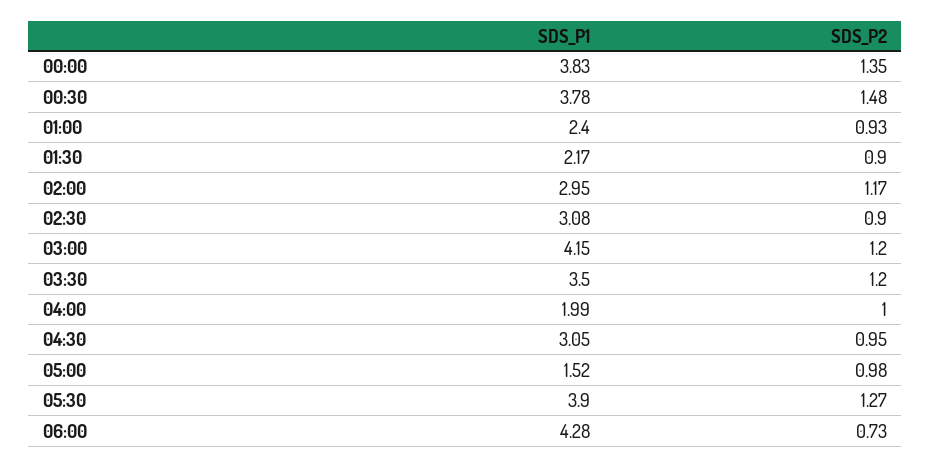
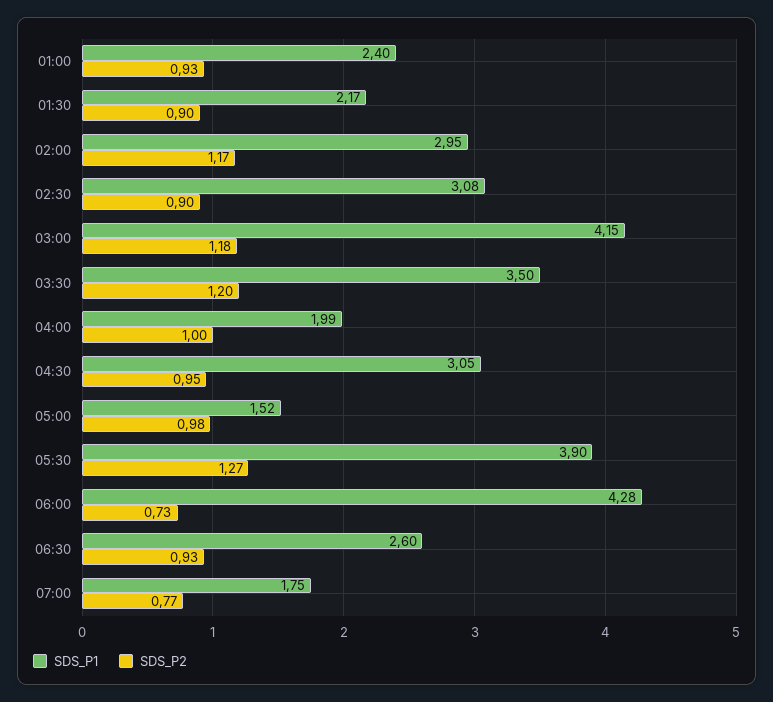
SDS_P1, 00:00: 3.83 -> none
SDS_P2, 00:00: 1.35 -> none
SDS_P1, 00:30: 3.78 -> none
SDS_P2, 00:30: 1.48 -> none
SDS_P2, 03:00: 1.2 -> 1.18
SDS_P1, 06:30: none -> 2.6
SDS_P2, 06:30: none -> 0.93
SDS_P1, 07:00: none -> 1.75
SDS_P2, 07:00: none -> 0.77

